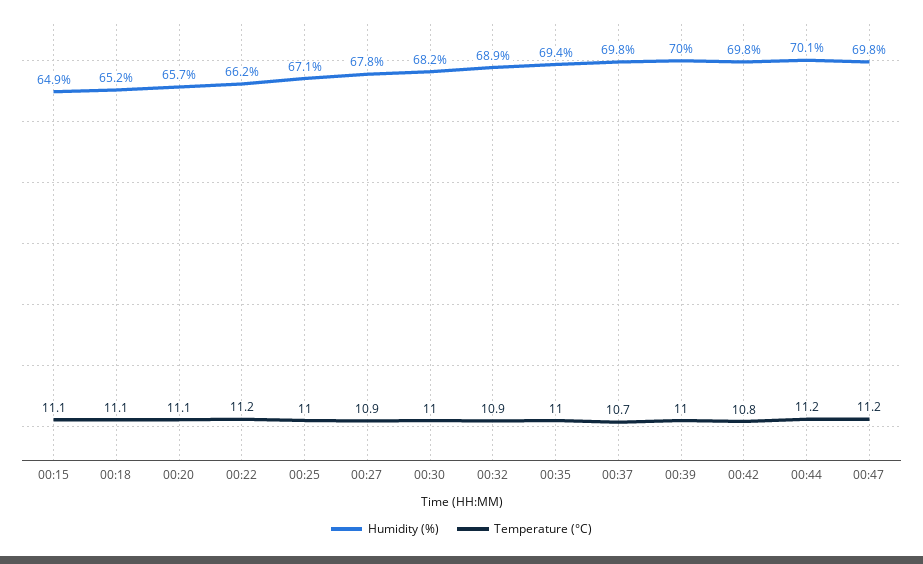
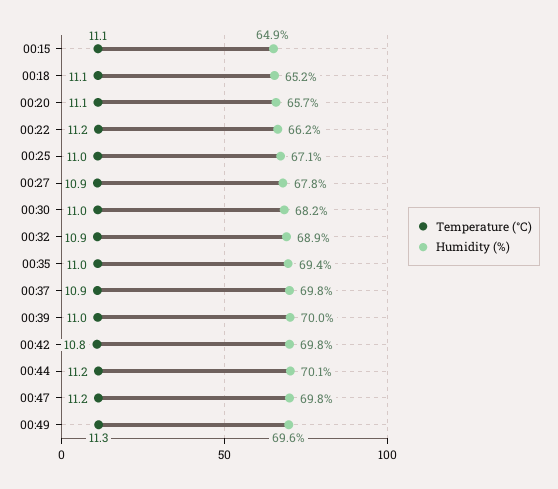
Temperature (°C), 00:37: 10.7 -> 10.9
Temperature (°C), 00:49: none -> 11.3
Humidity (%), 00:49: none -> 69.6

